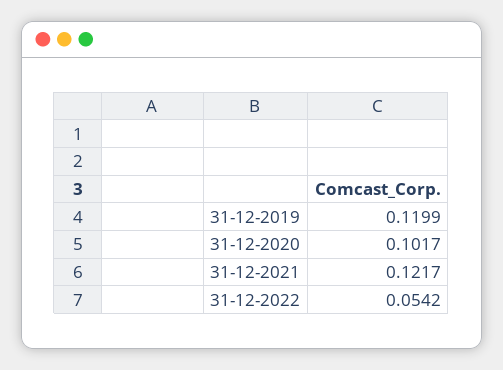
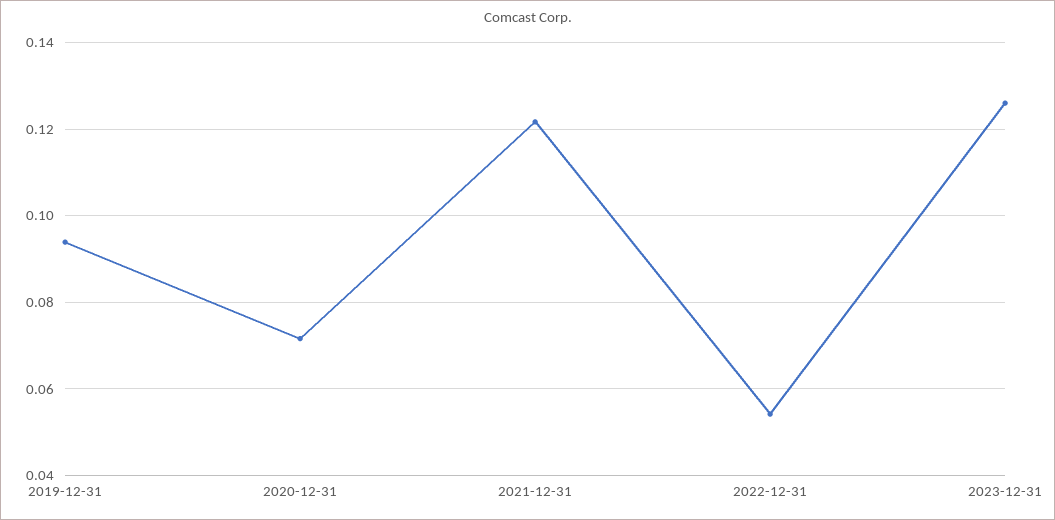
31-12-2019: 0.1199 -> 0.094
31-12-2020: 0.1017 -> 0.072
2023-12-31: none -> 0.126

